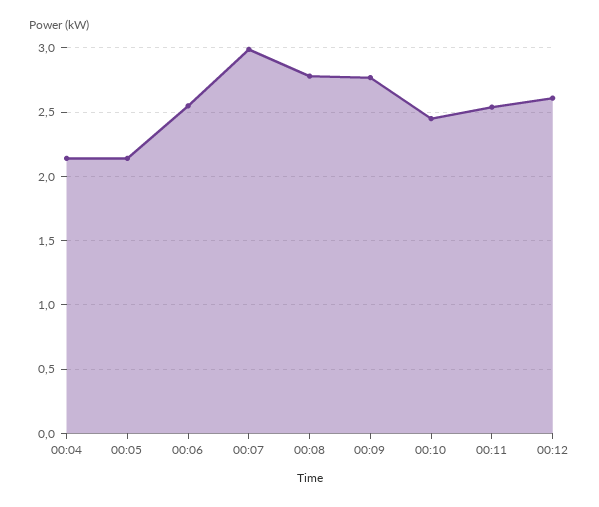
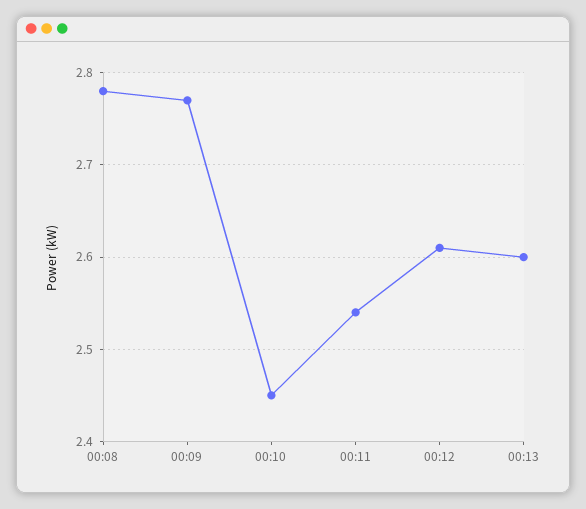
00:04: 2.15 -> none
00:05: 2.15 -> none
00:06: 2.55 -> none
00:07: 3 -> none
00:13: none -> 2.6

